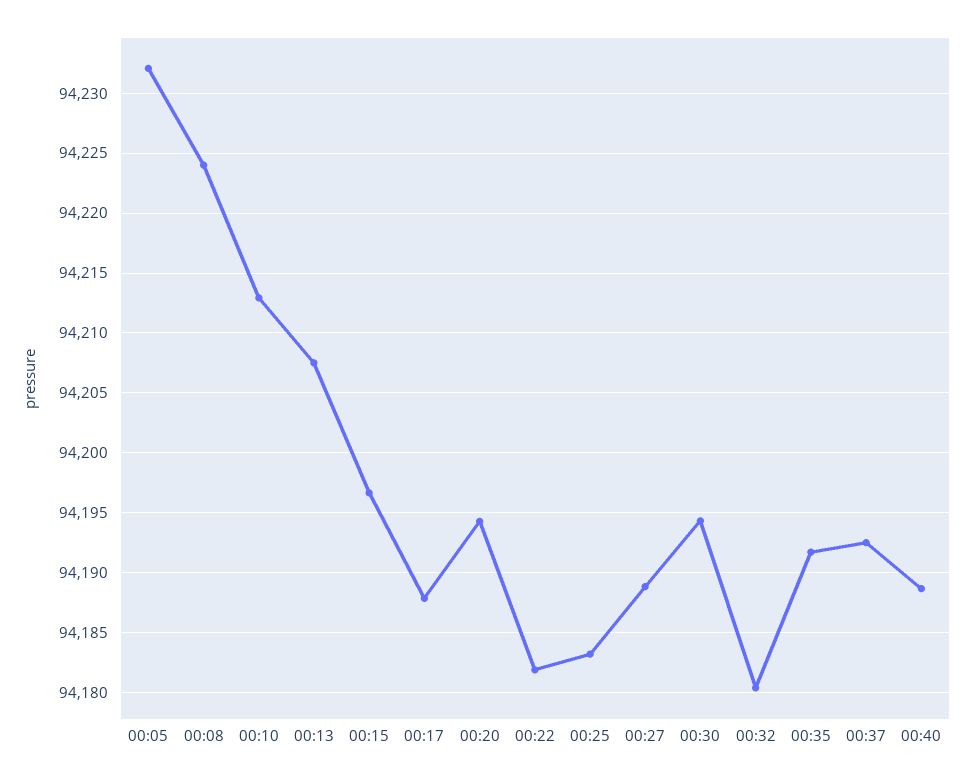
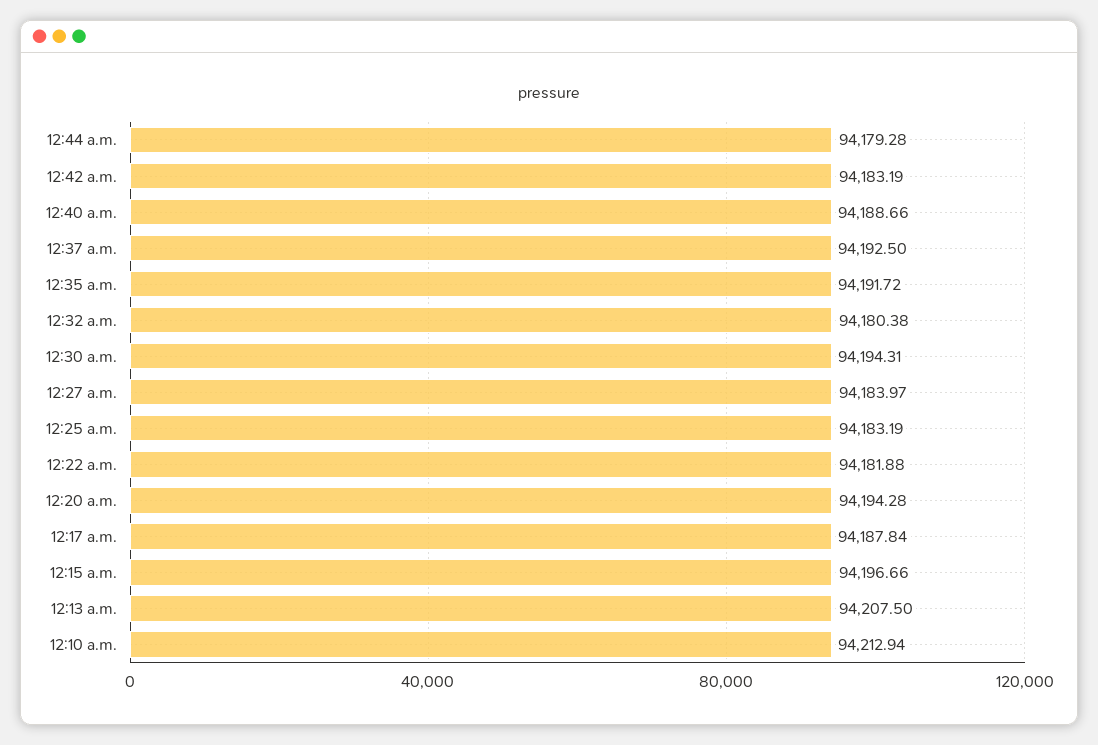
00:05: 94232 -> none
00:08: 94224 -> none
00:27: 94189 -> 94183.97
12:44 a.m.: none -> 94179.28
12:42 a.m.: none -> 94183.19

